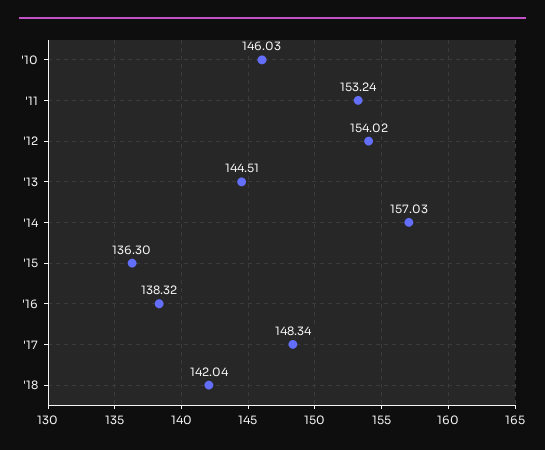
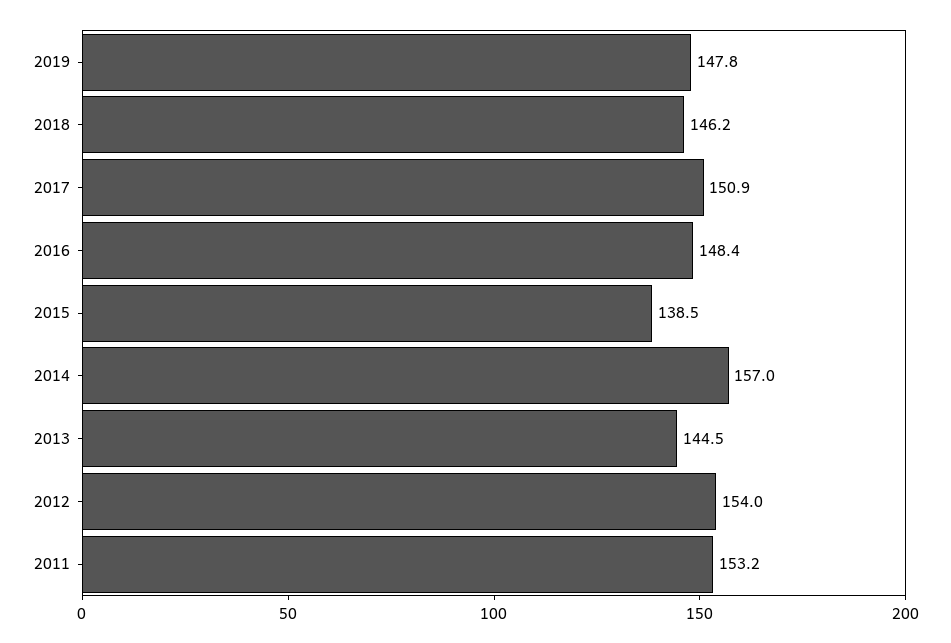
'10: 146.03 -> none
'15: 136.3 -> 138.5
'16: 138.32 -> 148.4
'17: 148.34 -> 150.9
'18: 142.04 -> 146.2
2019: none -> 147.8

